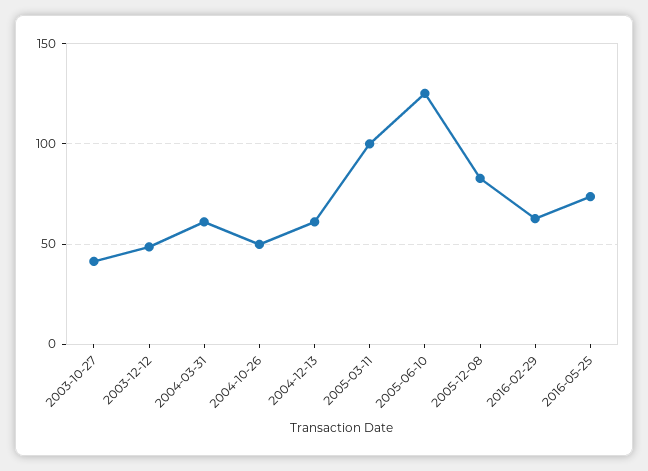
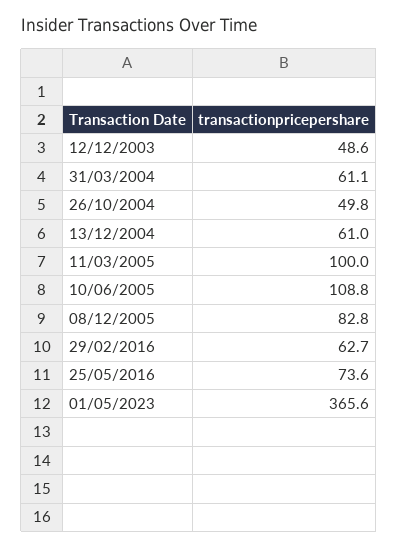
2003-10-27: 40 -> none
2005-06-10: 125 -> 108.8
01/05/2023: none -> 365.6

